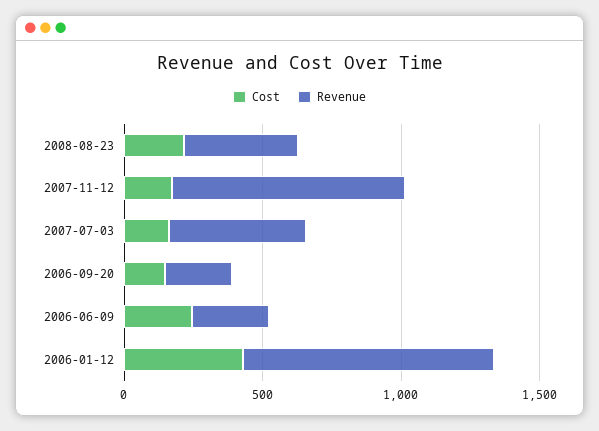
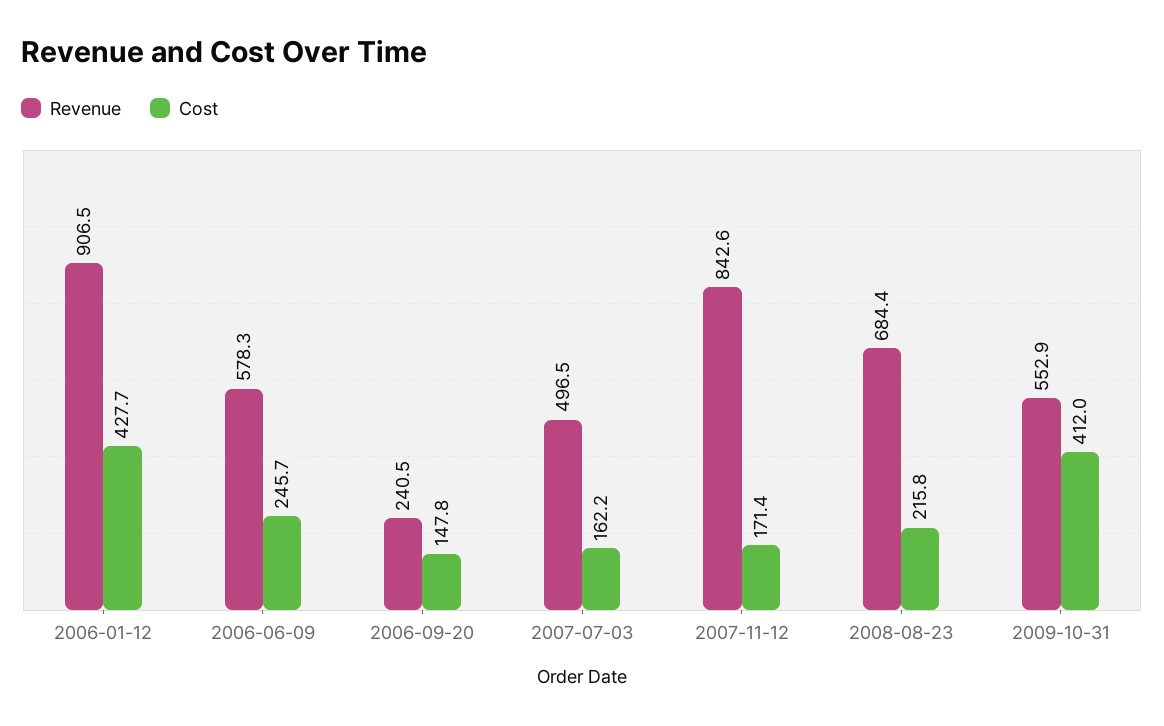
Revenue, 2008-08-23: 400 -> 684.4
Revenue, 2006-06-09: 300 -> 578.3
Revenue, 2009-10-31: none -> 552.9
Cost, 2009-10-31: none -> 412

